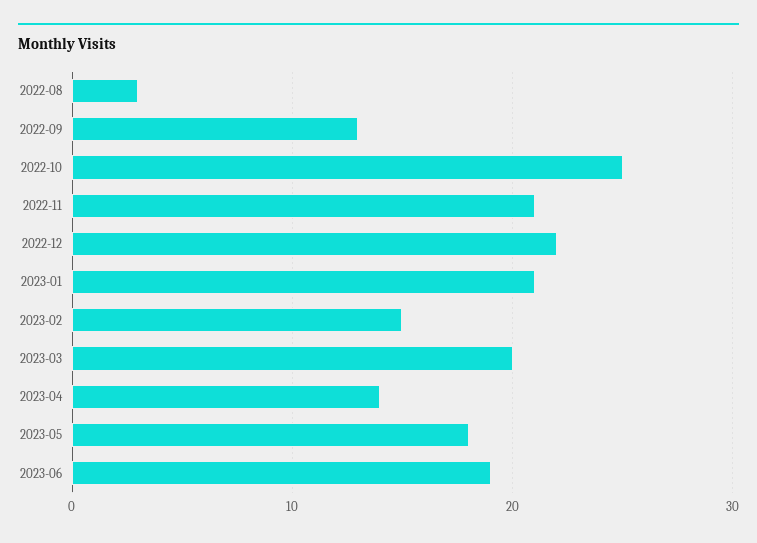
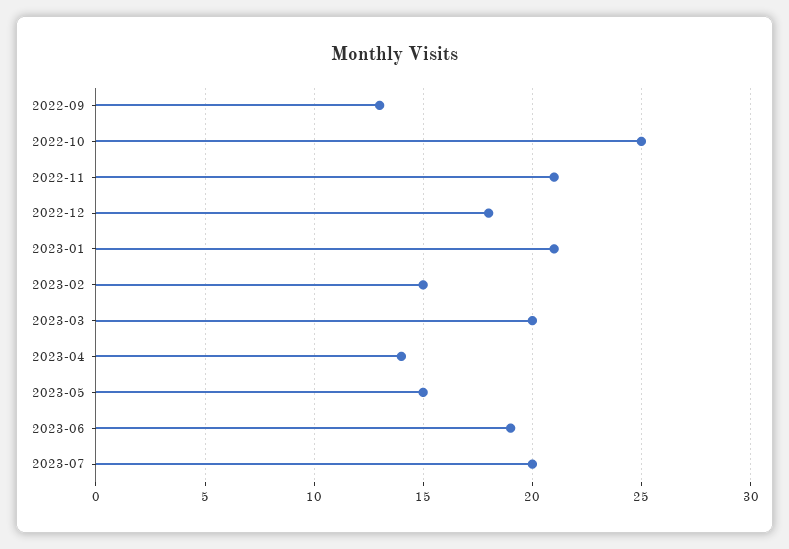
2022-08: 3 -> none
2022-12: 22 -> 18
2023-05: 18 -> 15
2023-07: none -> 20

